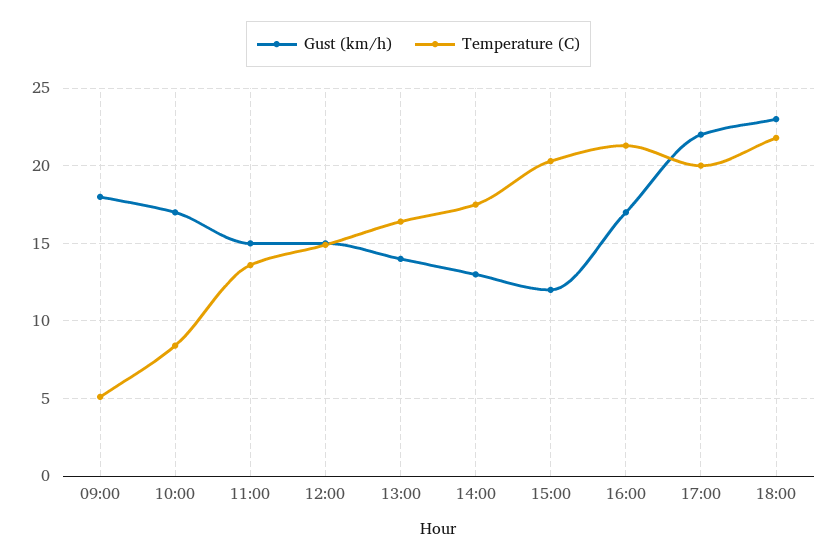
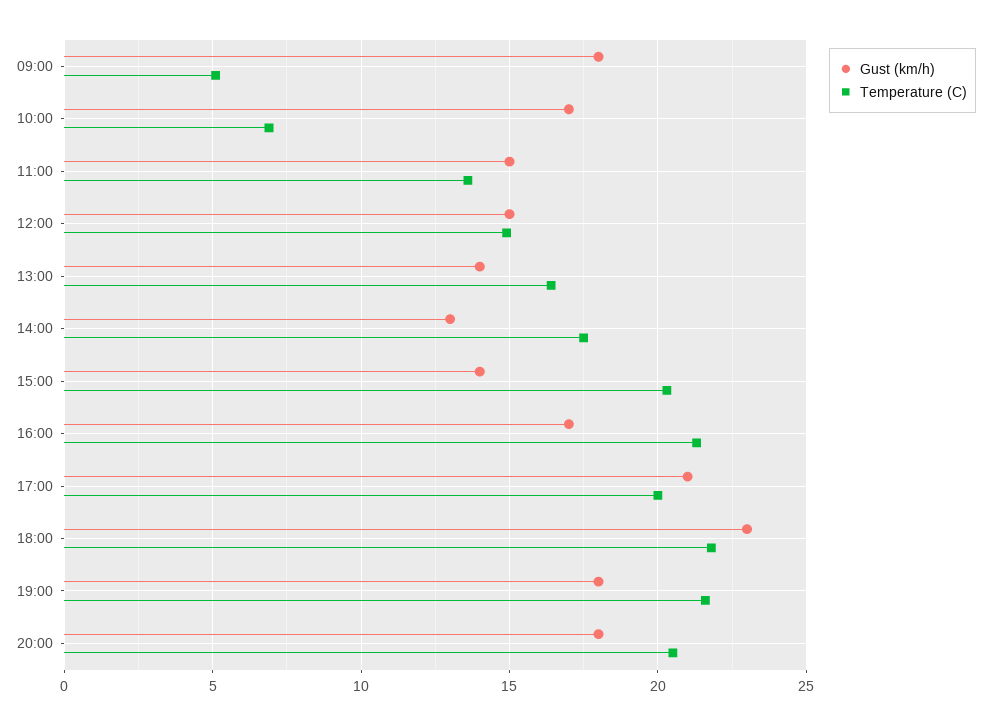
Temperature (C), 10:00: 8.5 -> 7
Gust (km/h), 15:00: 12 -> 14
Gust (km/h), 17:00: 22 -> 21
Gust (km/h), 19:00: none -> 18
Temperature (C), 19:00: none -> 21.5
Gust (km/h), 20:00: none -> 18
Temperature (C), 20:00: none -> 20.5

